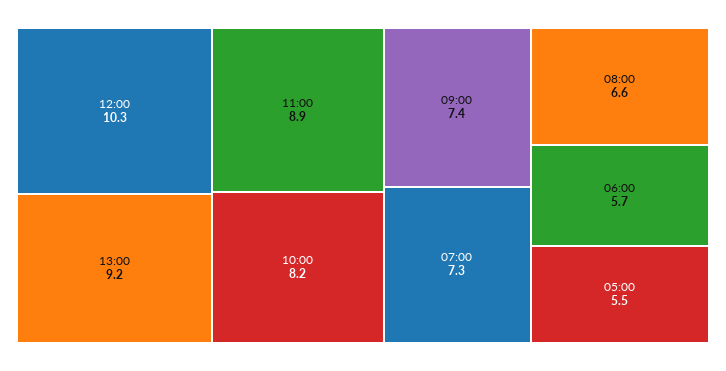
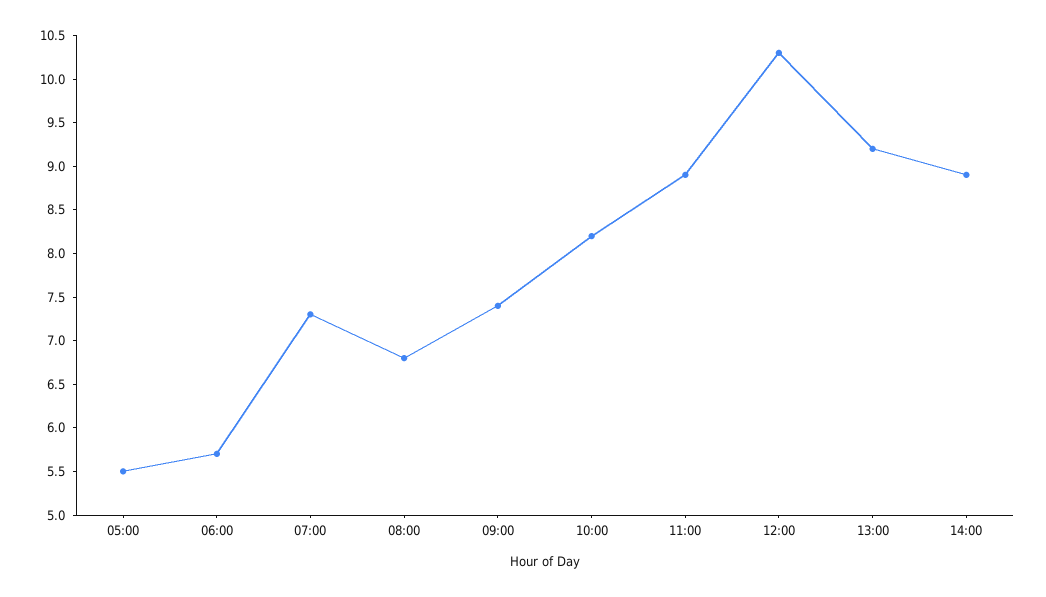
08:00: 6.6 -> 6.8
14:00: none -> 8.9

